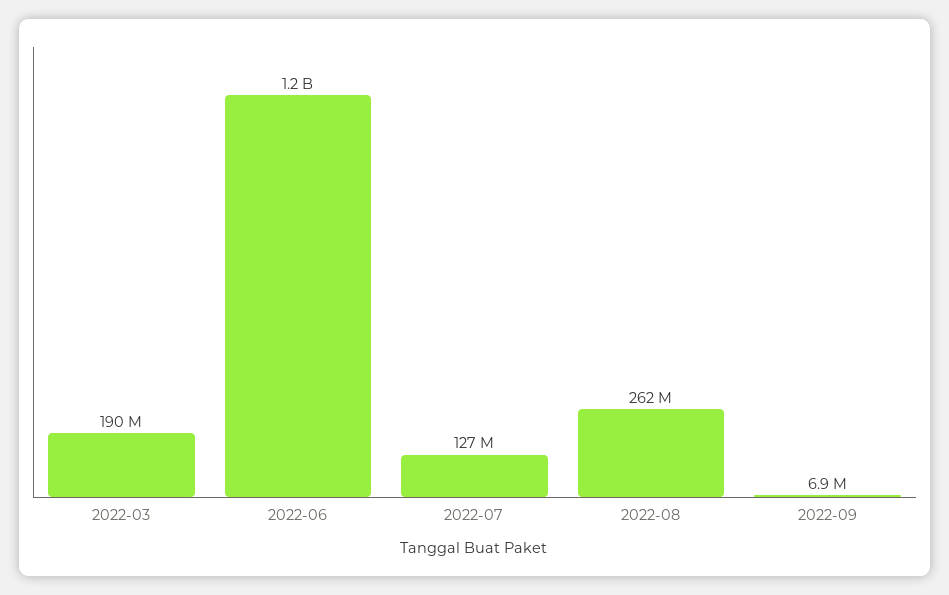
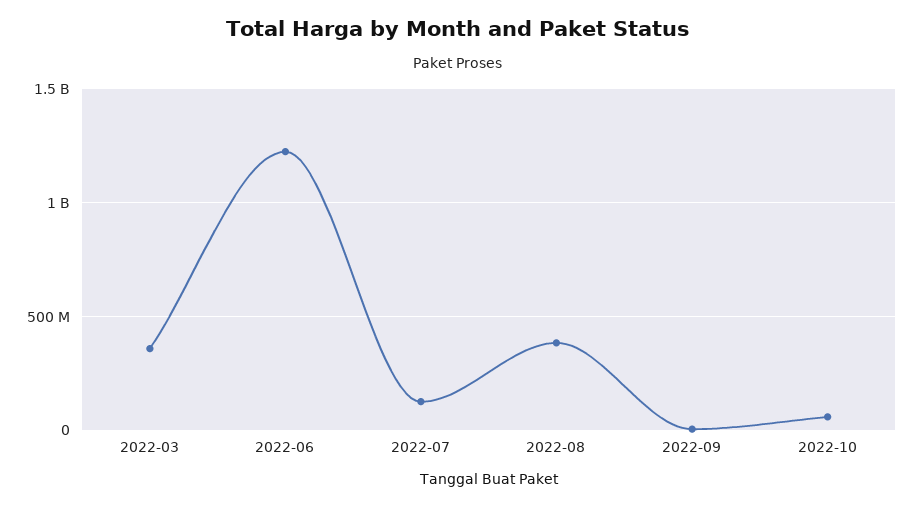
2022-03: 190000000 -> 350000000
2022-08: 262000000 -> 400000000
2022-10: none -> 50000000

